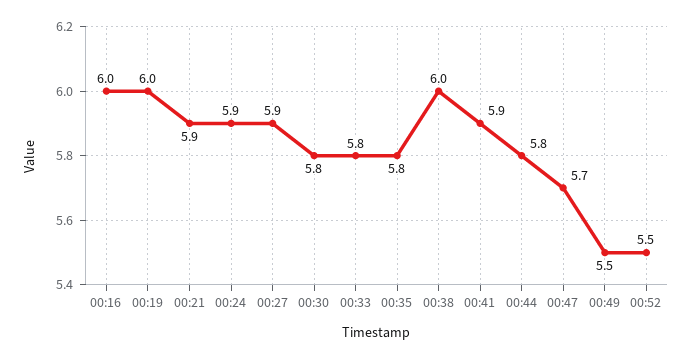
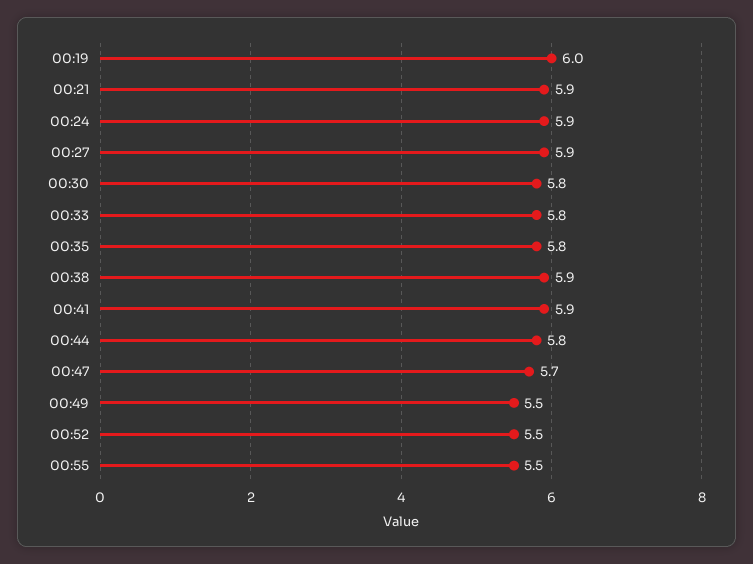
00:16: 6 -> none
00:38: 6 -> 5.9
00:55: none -> 5.5

